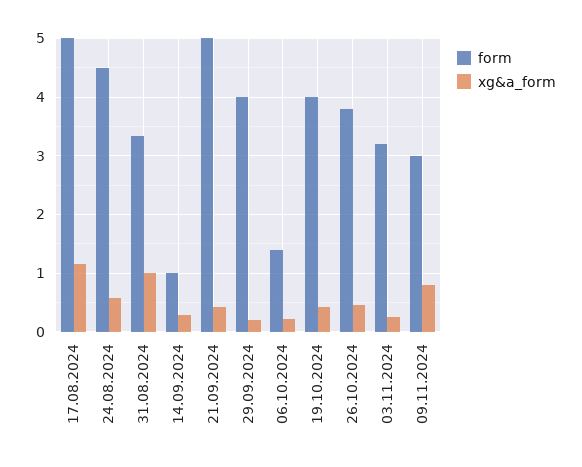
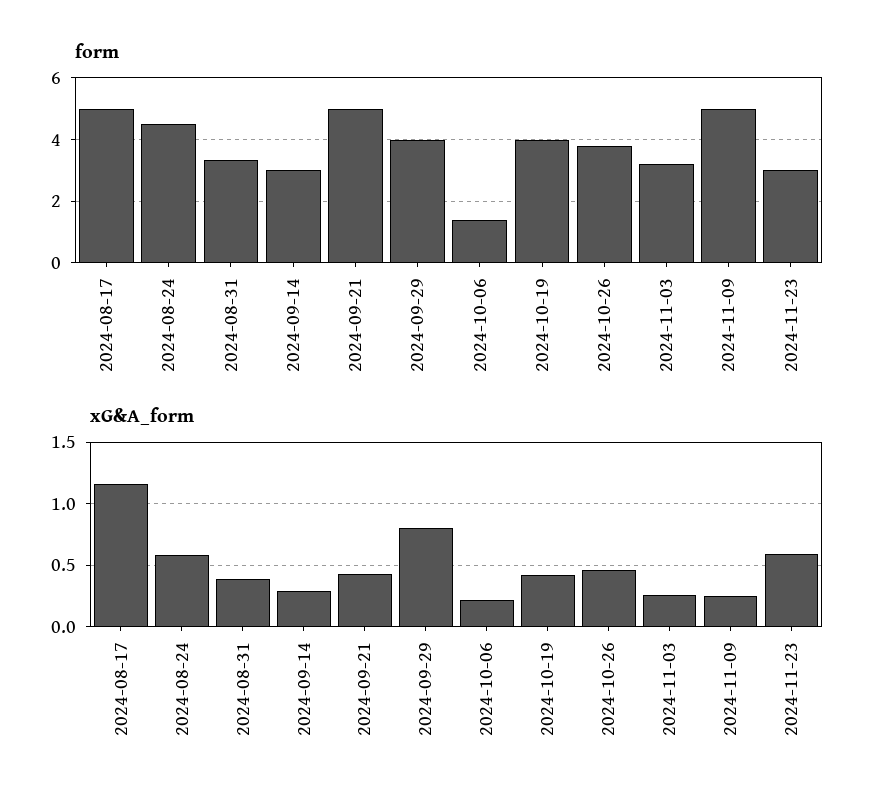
xg&a_form, 31.08.2024: 1 -> 0.4
form, 14.09.2024: 1 -> 3
xg&a_form, 29.09.2024: 0.2 -> 0.8
form, 09.11.2024: 3 -> 5
xg&a_form, 09.11.2024: 0.8 -> 0.25
form, 2024-11-23: none -> 3
xg&a_form, 2024-11-23: none -> 0.6

